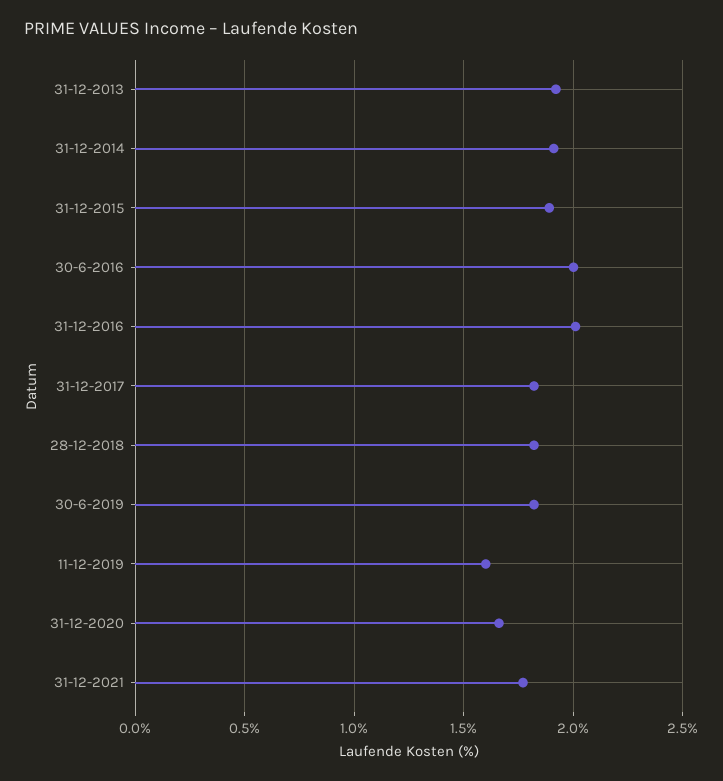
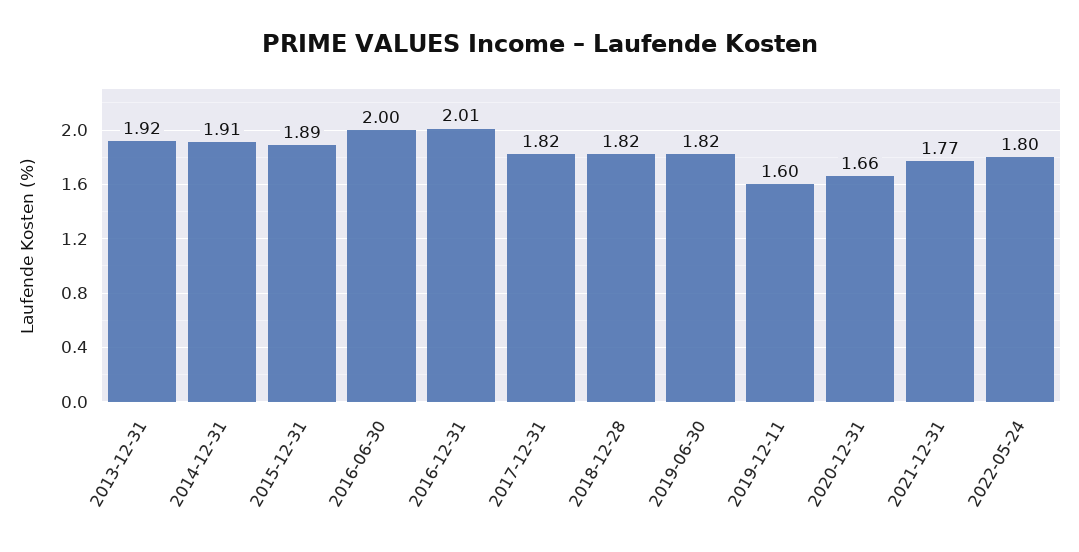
2022-05-24: none -> 1.8

